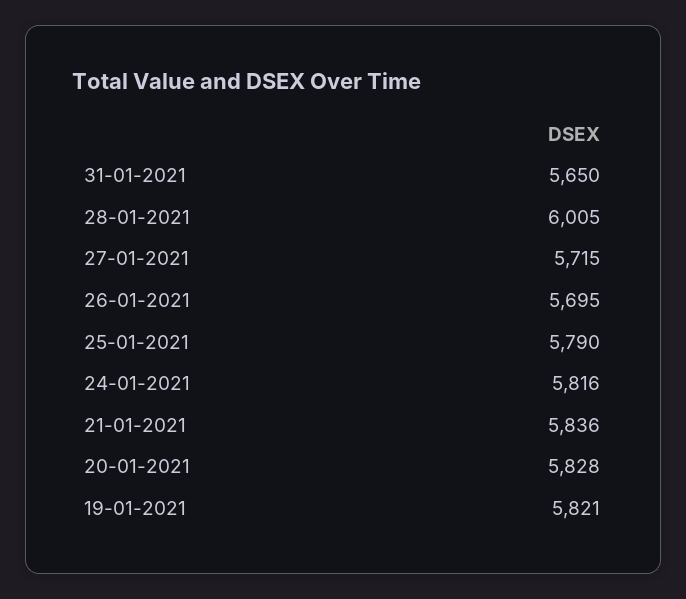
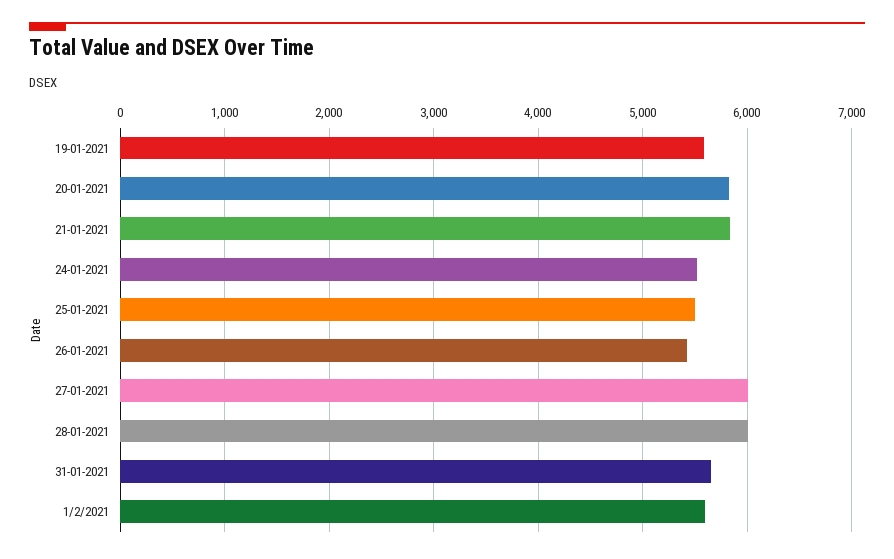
27-01-2021: 5715 -> 6000
26-01-2021: 5695 -> 5400
25-01-2021: 5790 -> 5500
24-01-2021: 5816 -> 5500
19-01-2021: 5821 -> 5600
1/2/2021: none -> 5600

